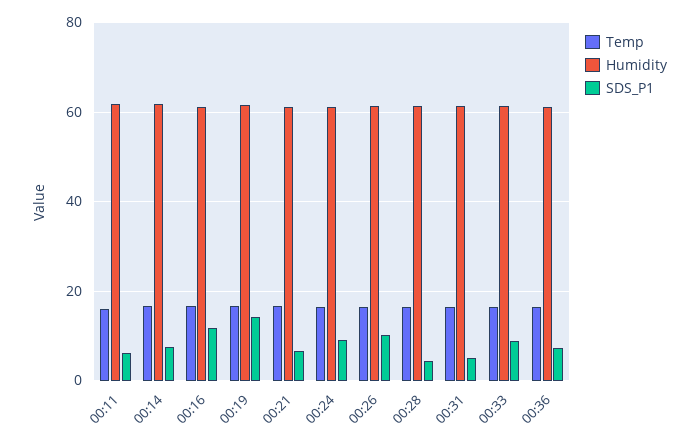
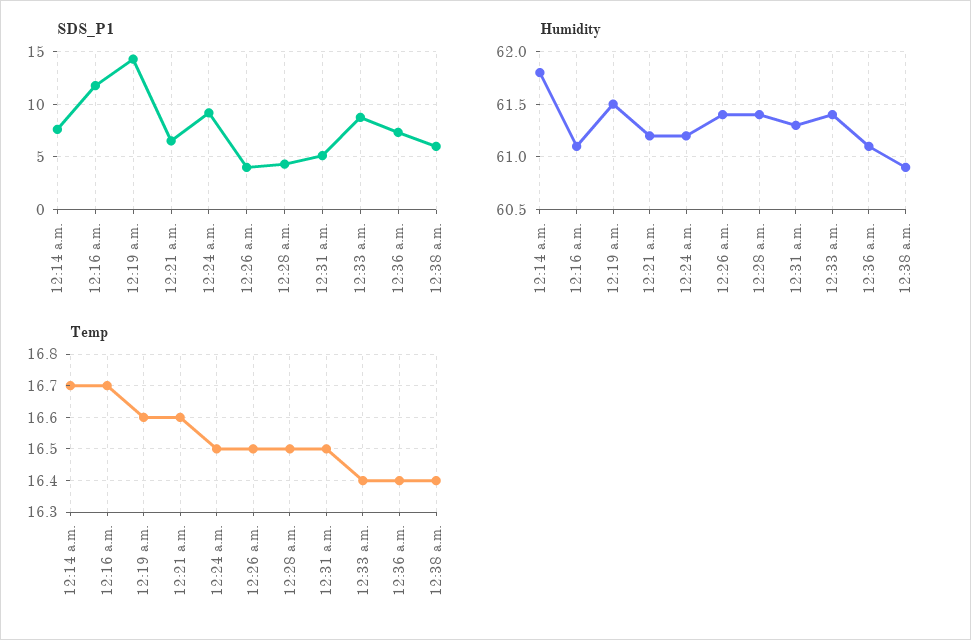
Temp, 00:11: 16 -> none
Humidity, 00:11: 62 -> none
SDS_P1, 00:11: 6 -> none
SDS_P1, 00:26: 10 -> 4
SDS_P1, 12:38 a.m.: none -> 6
Humidity, 12:38 a.m.: none -> 60.9
Temp, 12:38 a.m.: none -> 16.4

